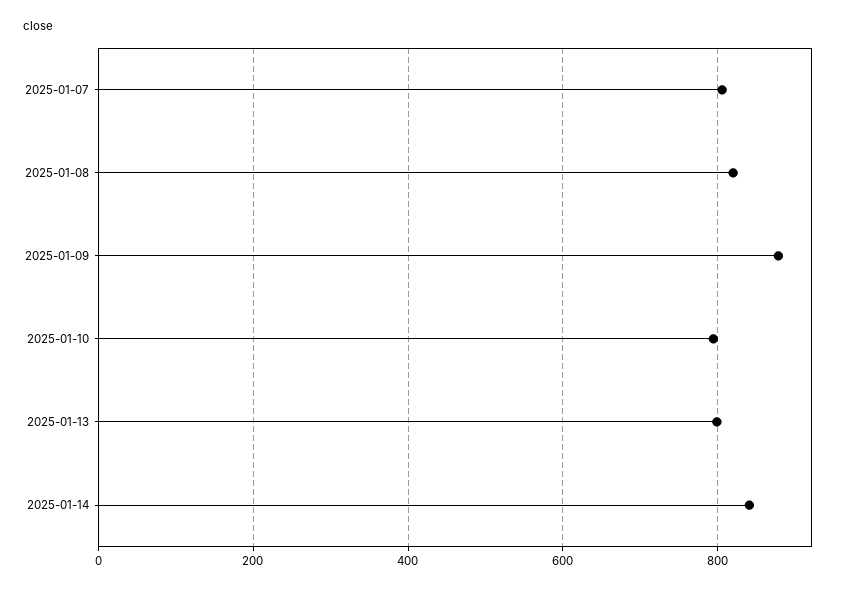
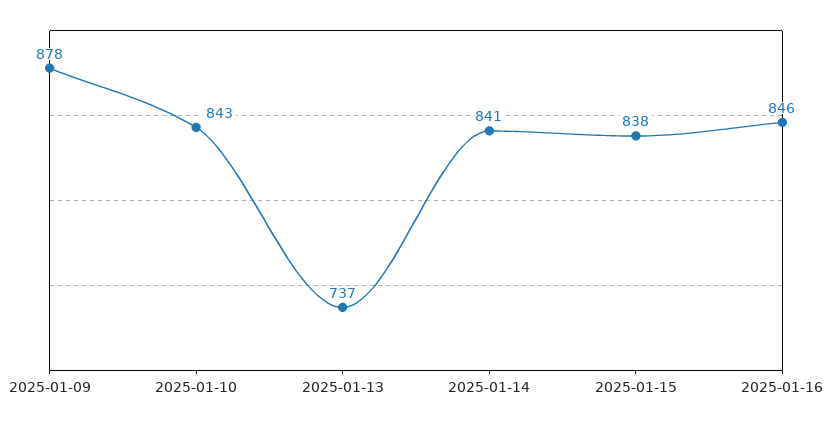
2025-01-07: 800 -> none
2025-01-08: 820 -> none
2025-01-10: 800 -> 843
2025-01-13: 800 -> 737
2025-01-15: none -> 838
2025-01-16: none -> 846

